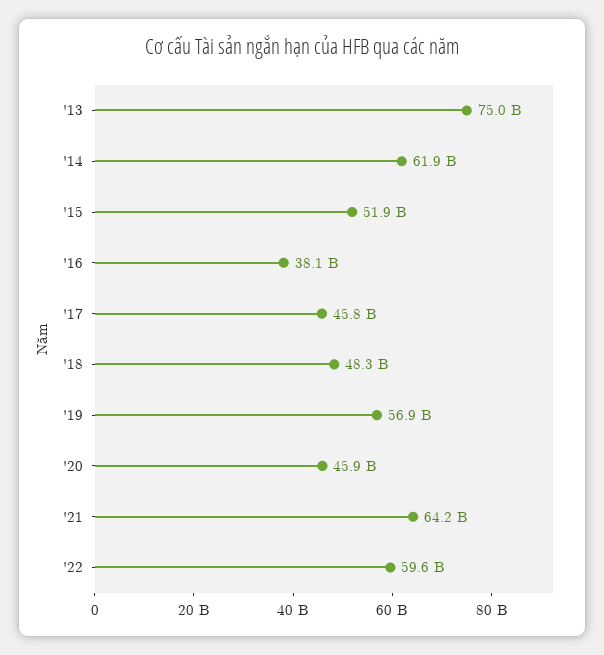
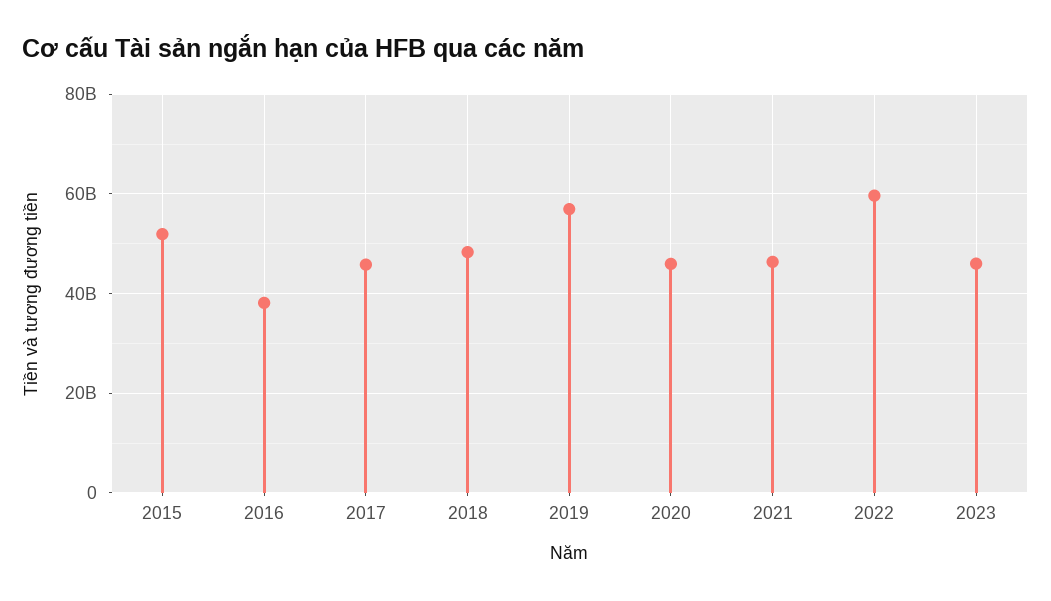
'13: 75000000000 -> none
'14: 61900000000 -> none
'21: 64200000000 -> 46000000000
2023: none -> 46000000000

